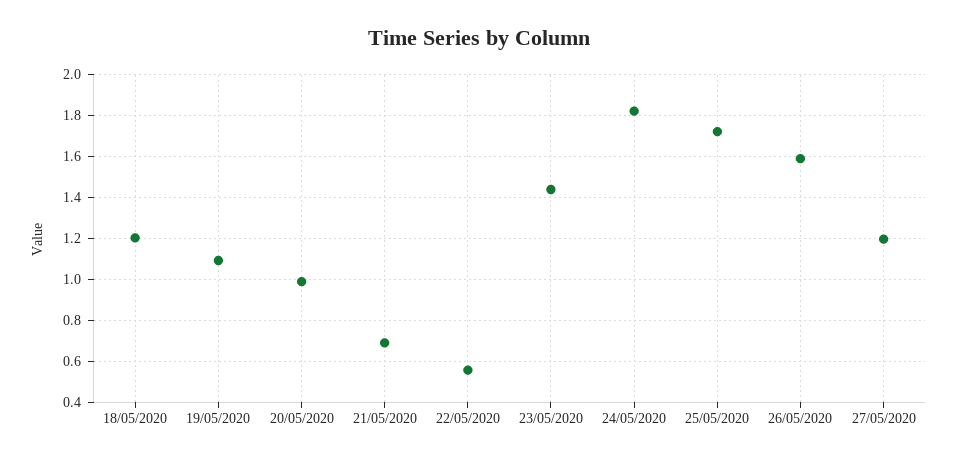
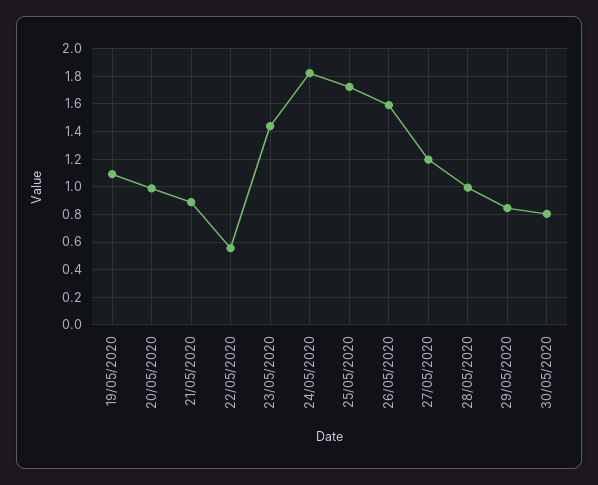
18/05/2020: 1.2 -> none
21/05/2020: 0.7 -> 0.9
28/05/2020: none -> 1
29/05/2020: none -> 0.85
30/05/2020: none -> 0.8

